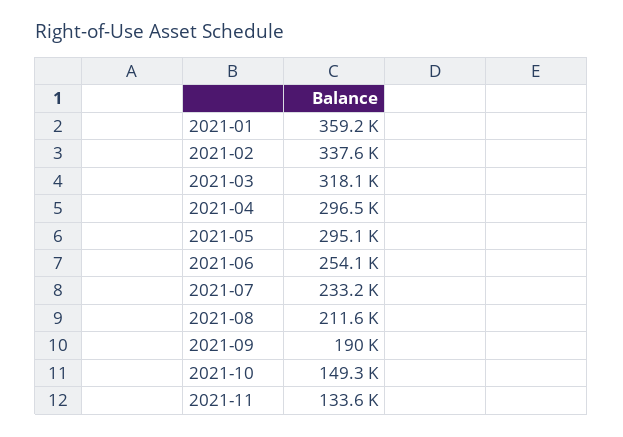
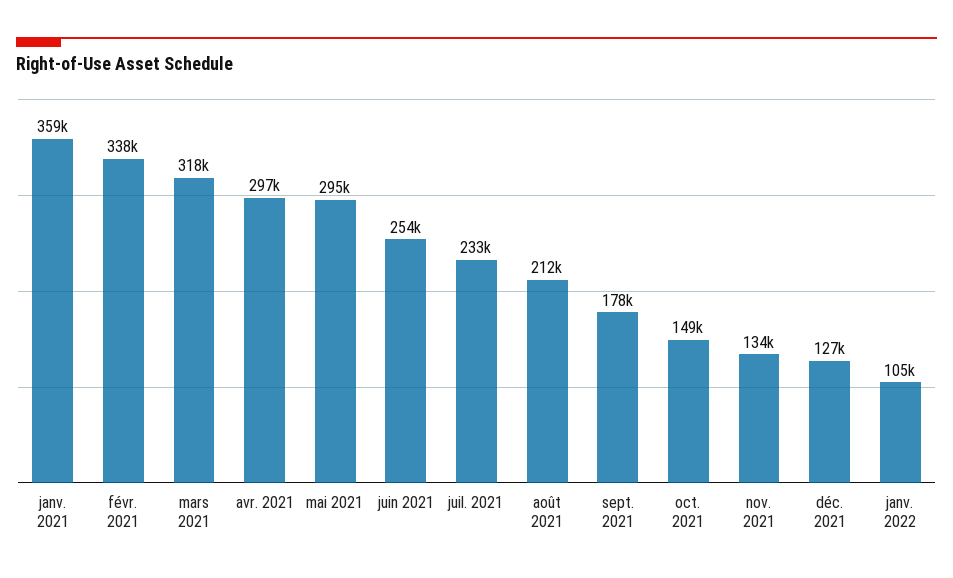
2021-09: 190000 -> 178000
déc. 2021: none -> 127000
janv. 2022: none -> 105000

